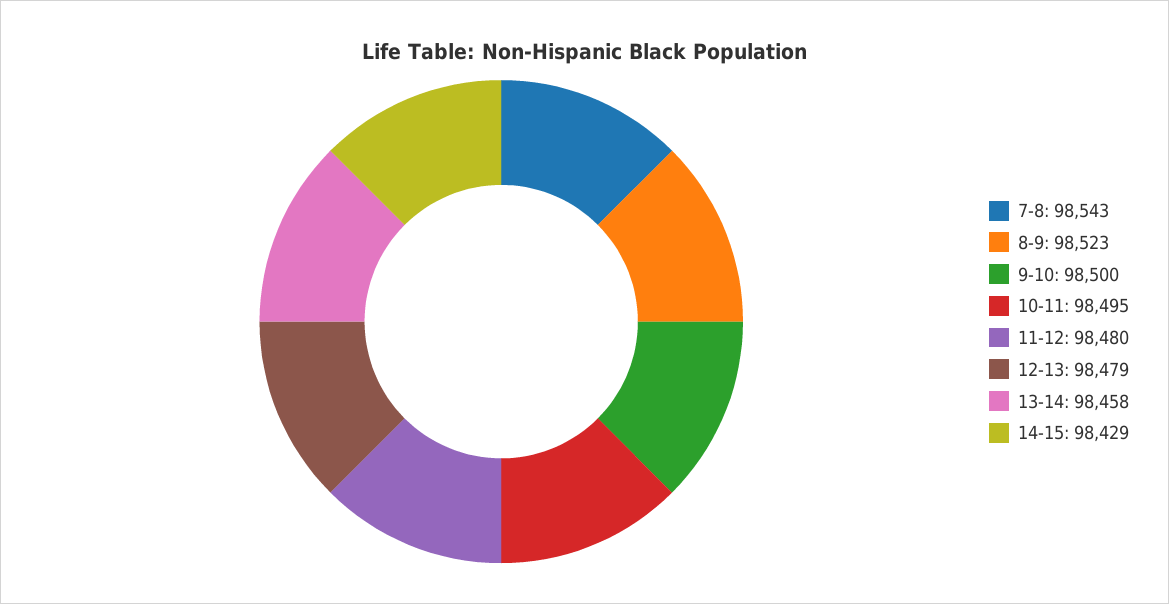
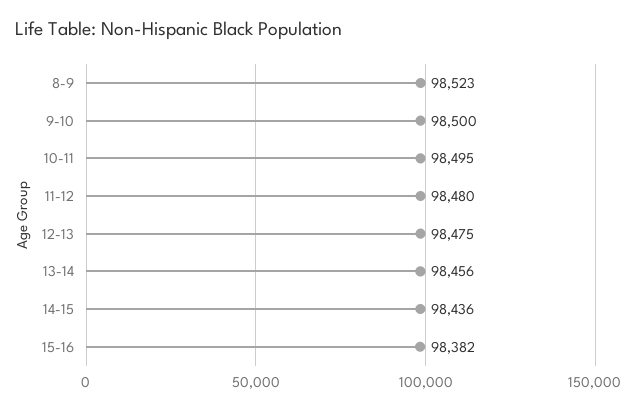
7-8: 98543 -> none
12-13: 98479 -> 98475
13-14: 98458 -> 98456
14-15: 98429 -> 98436
15-16: none -> 98382

